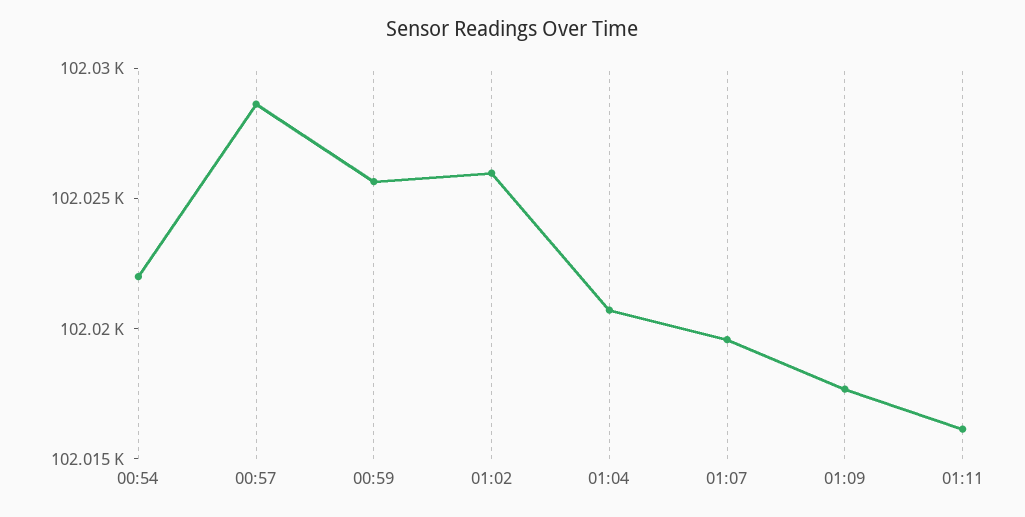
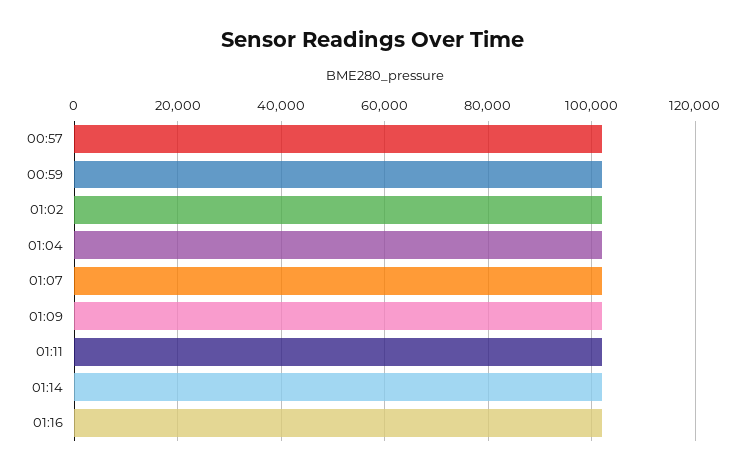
00:54: 102022 -> none
01:14: none -> 102000
01:16: none -> 102000

